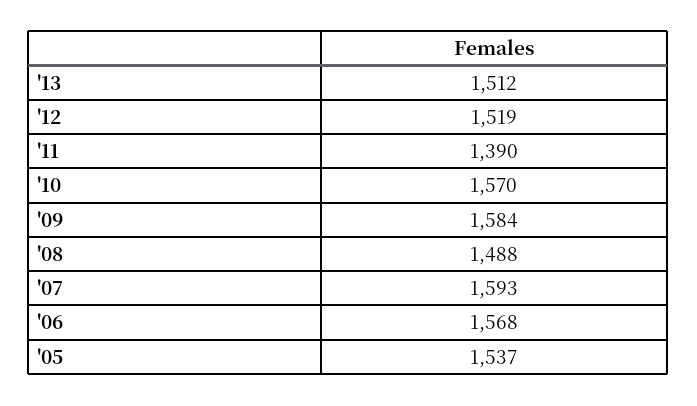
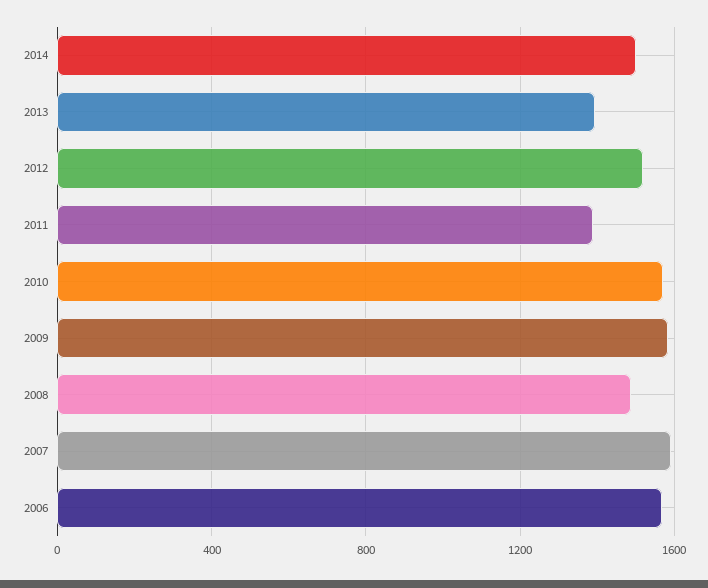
'13: 1512 -> 1400
'05: 1537 -> none
2014: none -> 1500

